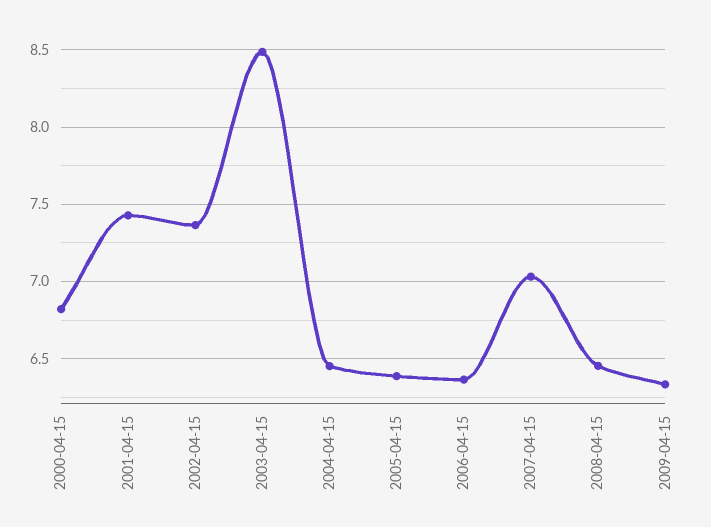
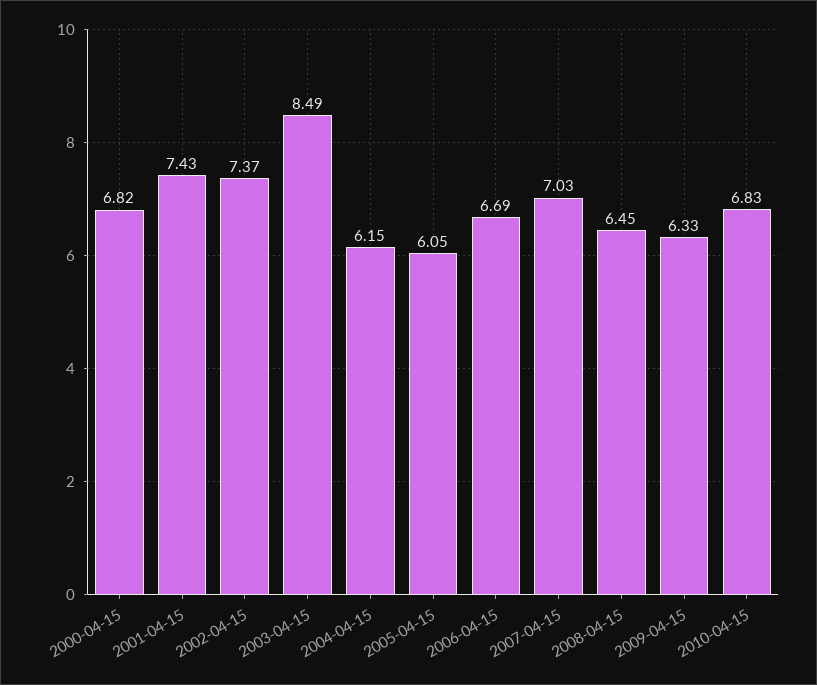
2004-04-15: 6.45 -> 6.15
2005-04-15: 6.4 -> 6.05
2006-04-15: 6.35 -> 6.69
2010-04-15: none -> 6.83

